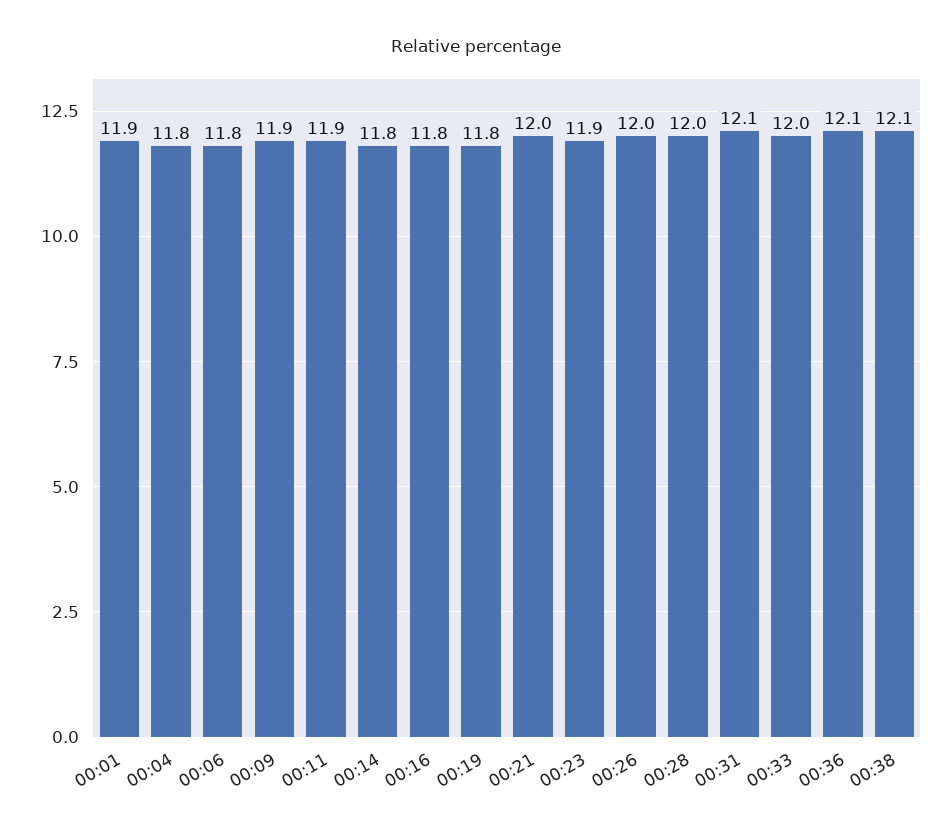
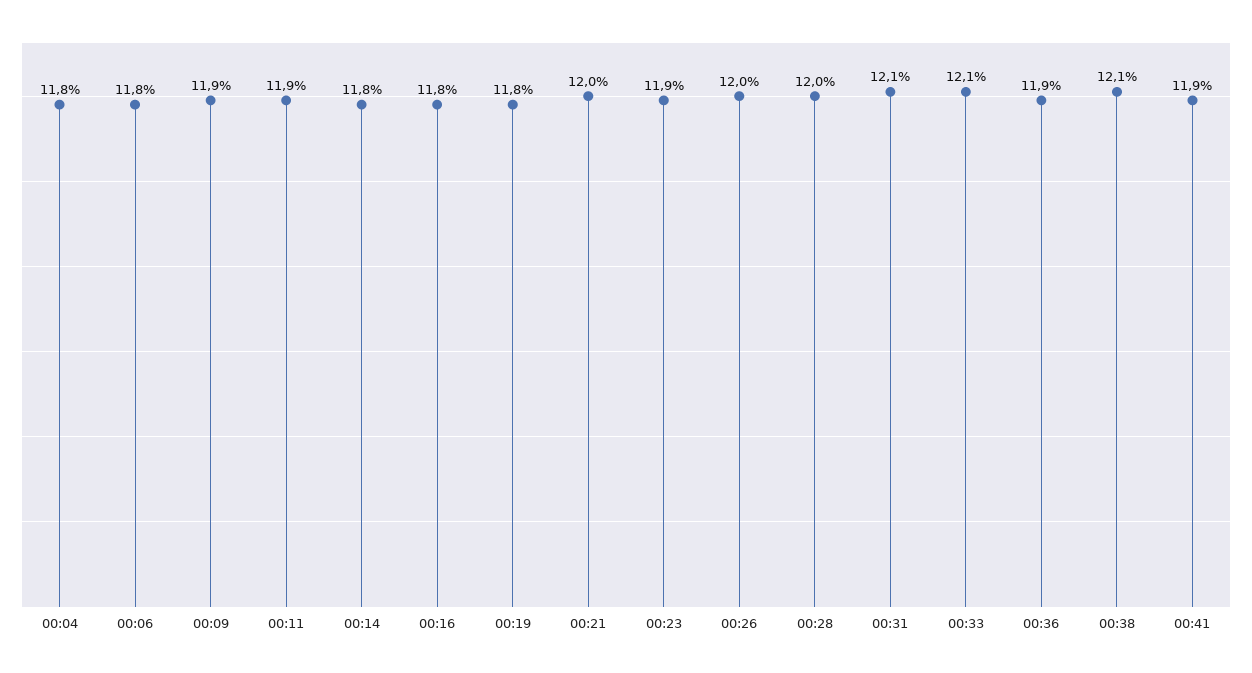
00:01: 11.9 -> none
00:33: 12 -> 12.1
00:36: 12.1 -> 11.9
00:41: none -> 11.9

